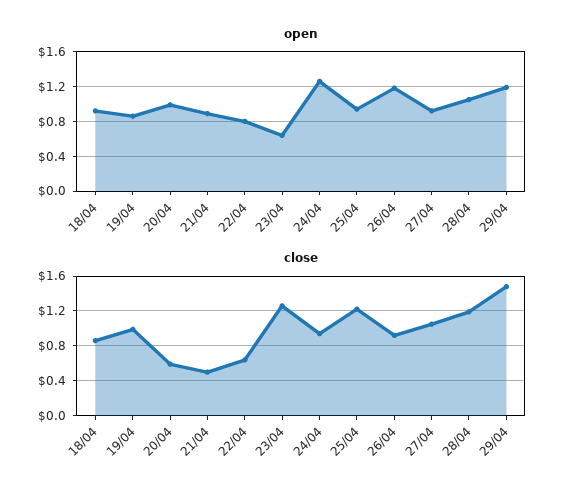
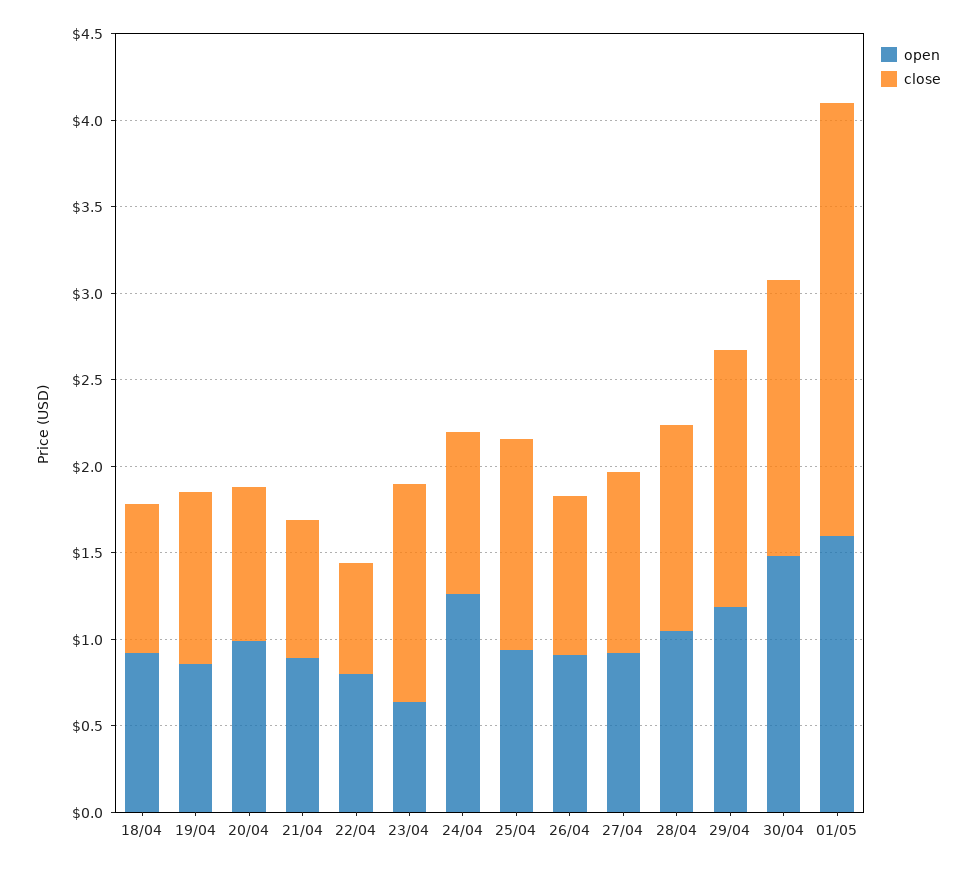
open, 26/04: 1.2 -> 0.9
close, 20/04: 0.6 -> 0.9
close, 21/04: 0.5 -> 0.8
open, 30/04: none -> 1.5
close, 30/04: none -> 1.6
open, 01/05: none -> 1.6
close, 01/05: none -> 2.5

